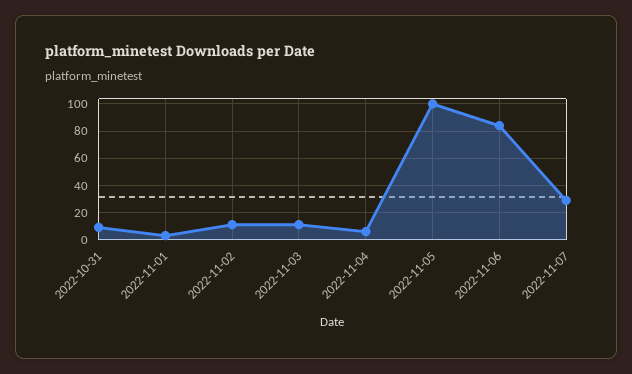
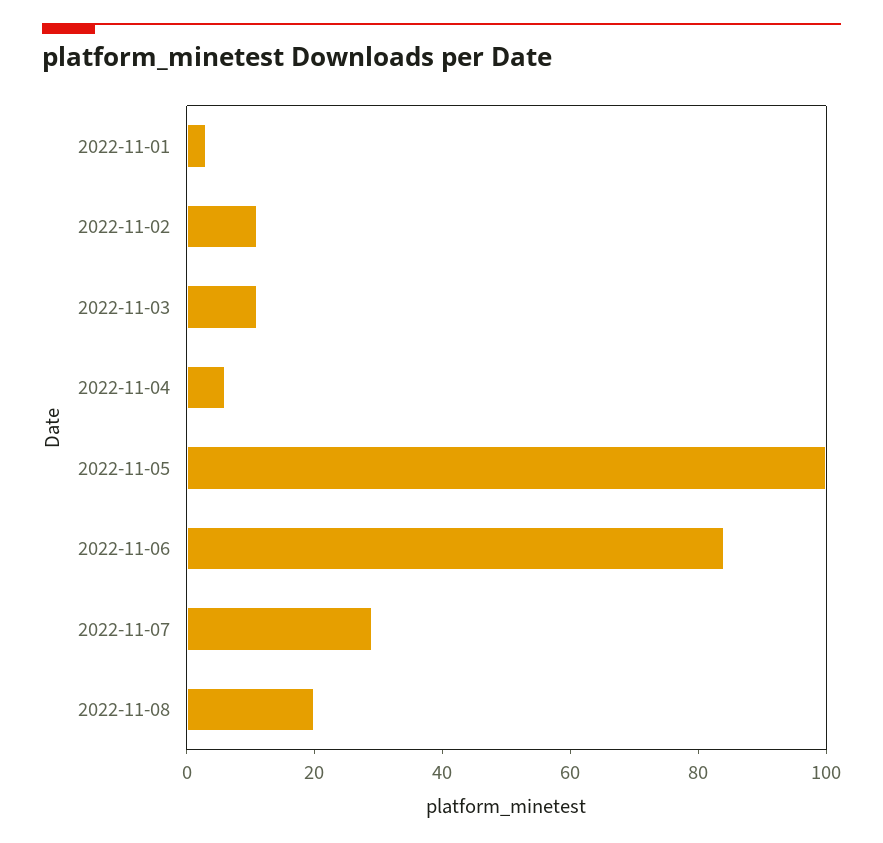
2022-10-31: 10 -> none
2022-11-08: none -> 20

